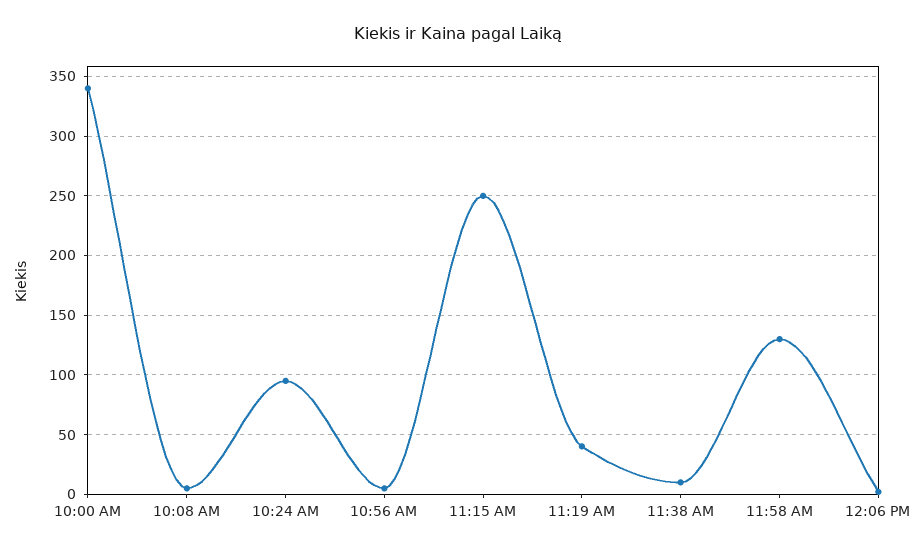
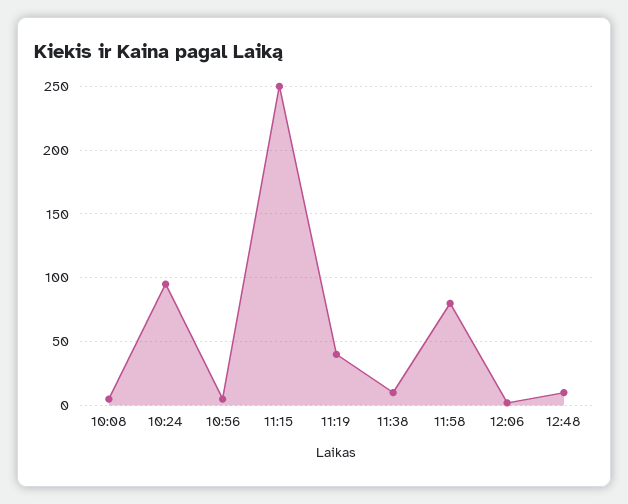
10:00 AM: 340 -> none
11:58 AM: 130 -> 80
12:48: none -> 10

